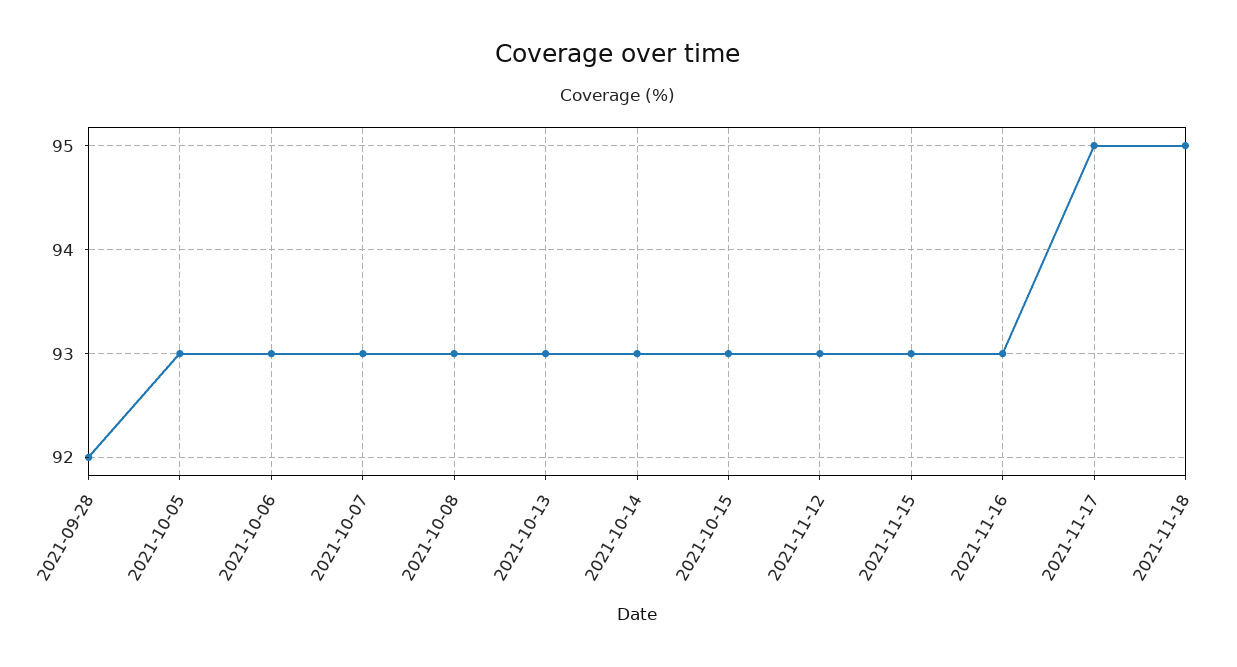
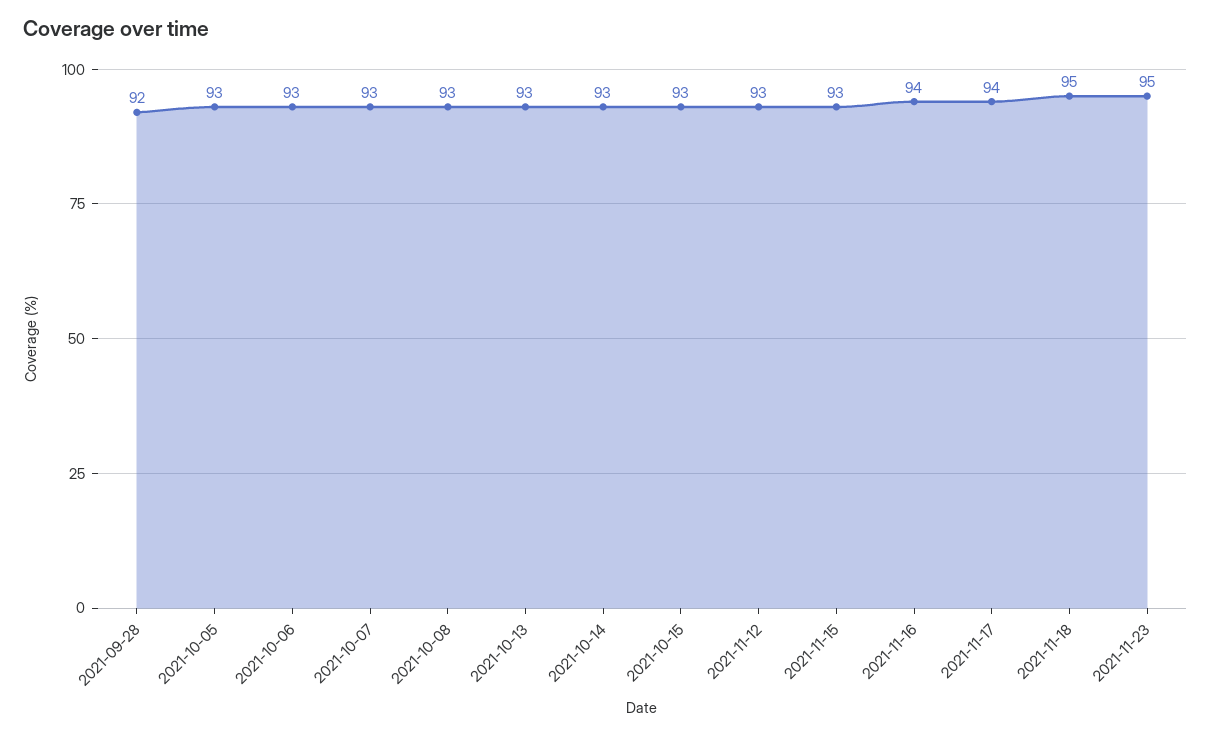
2021-11-16: 93 -> 94
2021-11-17: 95 -> 94
2021-11-23: none -> 95

